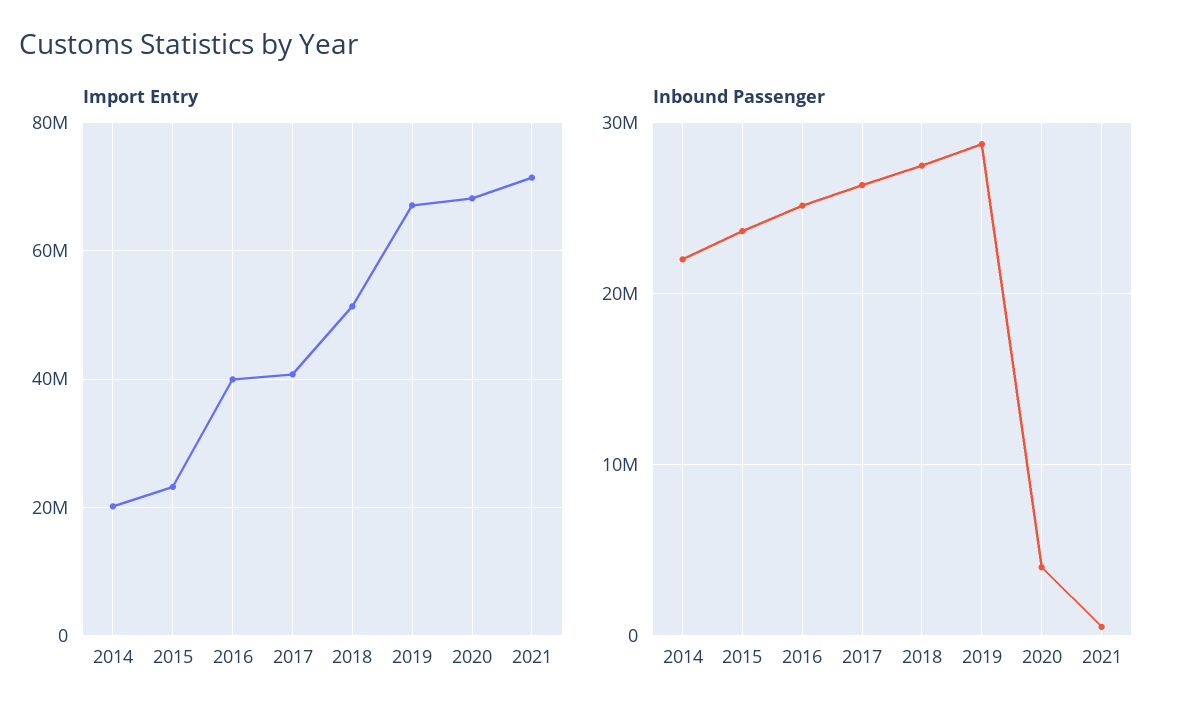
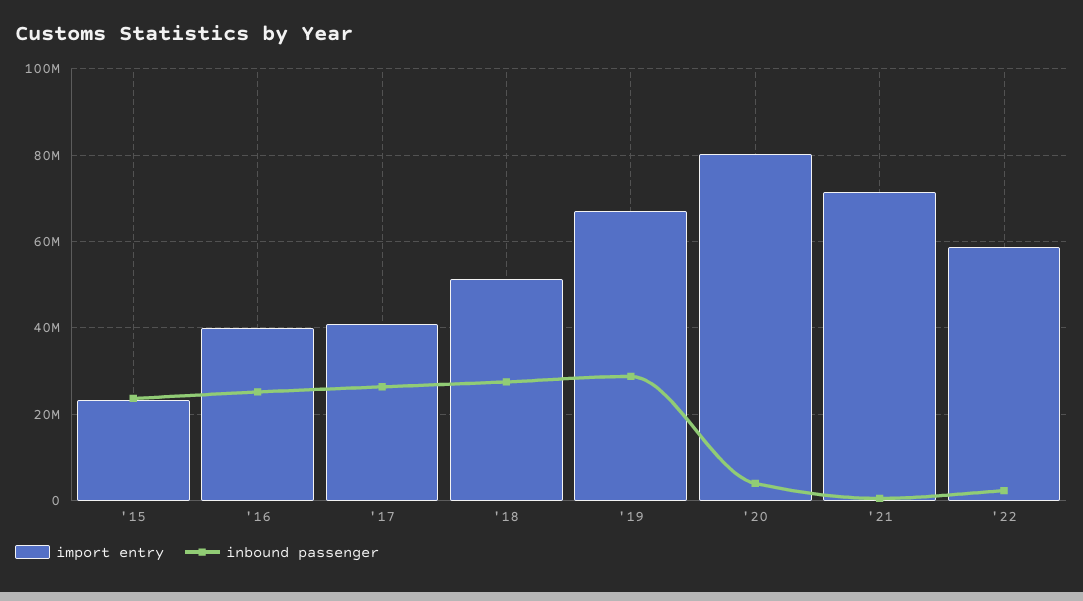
Import Entry, 2014: 20000000 -> none
Import Entry, 2020: 68000000 -> 80000000
Inbound Passenger, 2014: 22000000 -> none
Import Entry, '22: none -> 58000000
Inbound Passenger, '22: none -> 2000000

